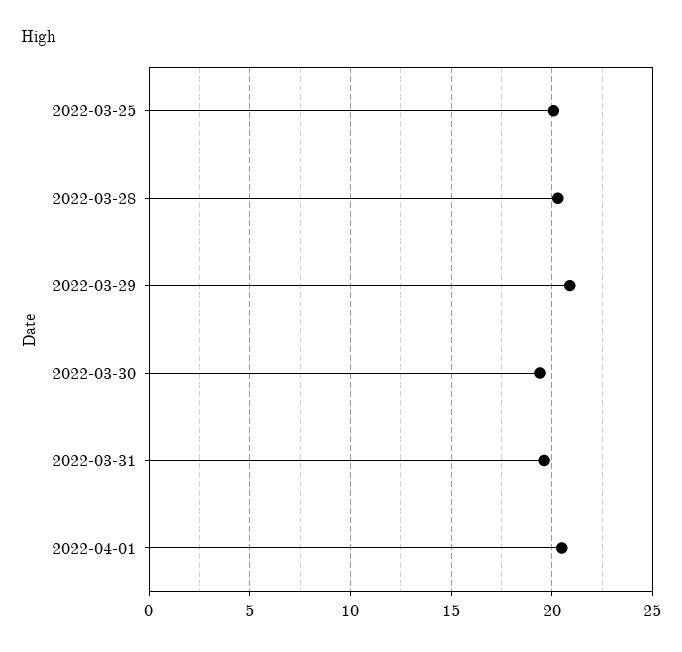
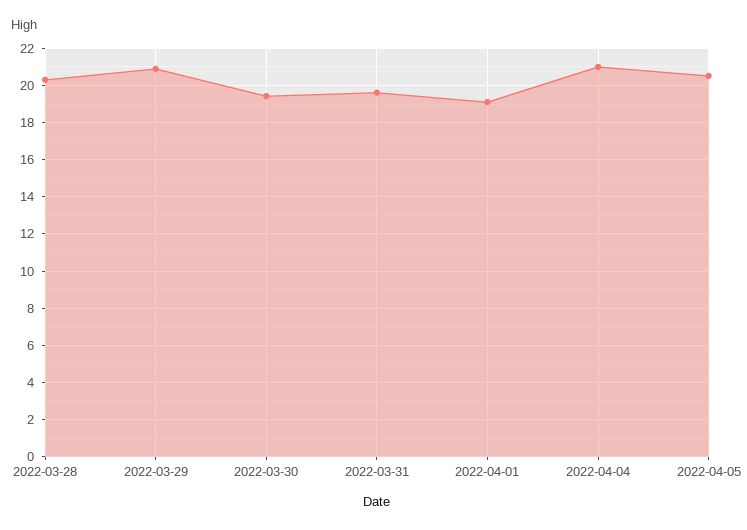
2022-03-25: 20 -> none
2022-04-01: 20.5 -> 19
2022-04-04: none -> 21
2022-04-05: none -> 20.5

